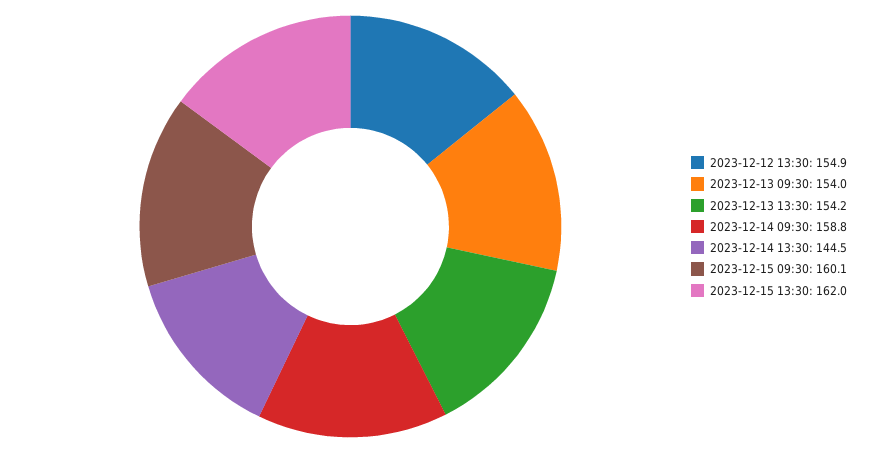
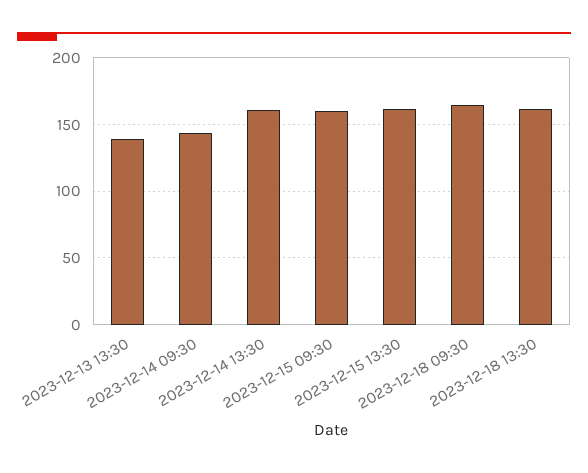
2023-12-12 13:30: 154.9 -> none
2023-12-13 09:30: 154 -> none
2023-12-13 13:30: 154.2 -> 140
2023-12-14 09:30: 158.8 -> 145
2023-12-14 13:30: 144.5 -> 160
2023-12-18 09:30: none -> 165
2023-12-18 13:30: none -> 160

